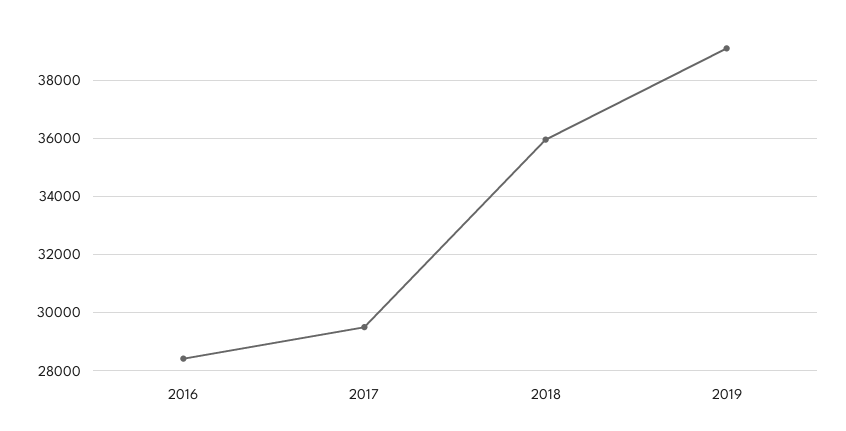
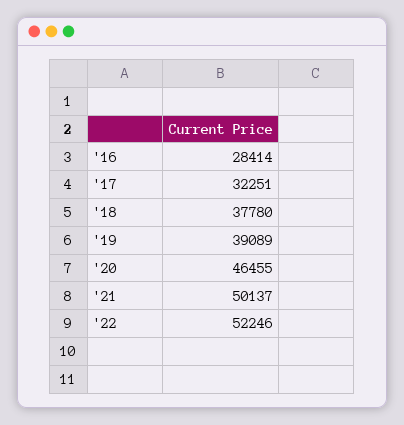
2017: 29500 -> 32251
2018: 36000 -> 37780
'20: none -> 46455
'21: none -> 50137
'22: none -> 52246

